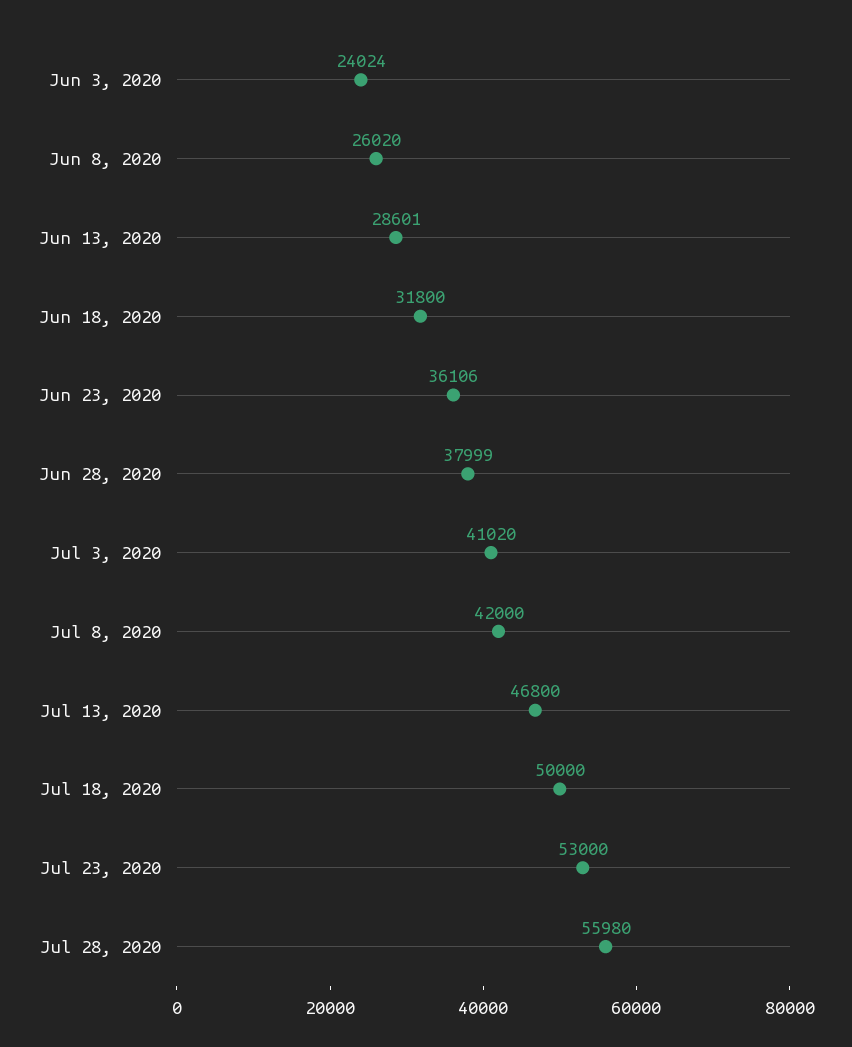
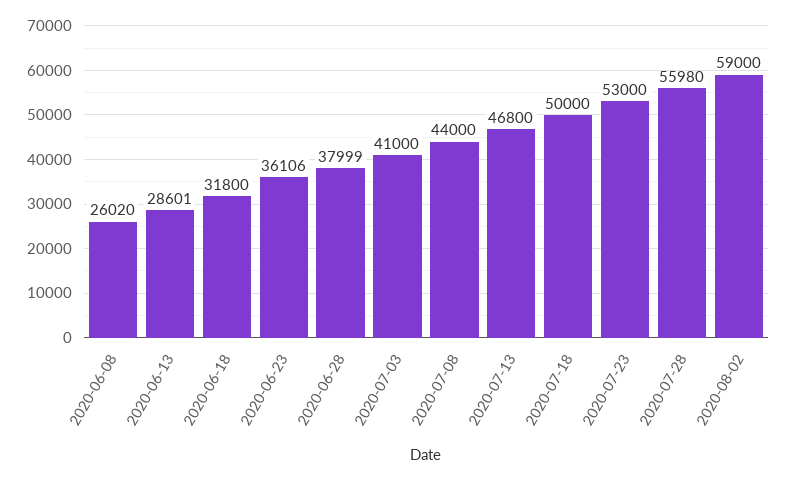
Jun 3, 2020: 24024 -> none
Jul 3, 2020: 41020 -> 41000
Jul 8, 2020: 42000 -> 44000
2020-08-02: none -> 59000

